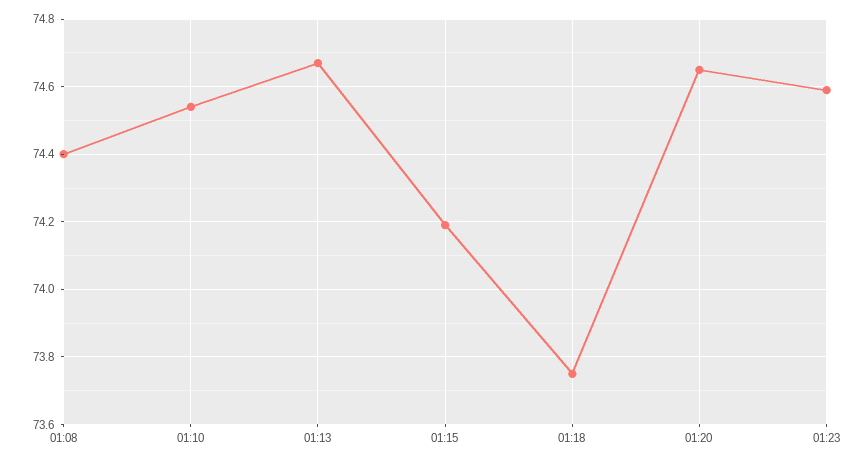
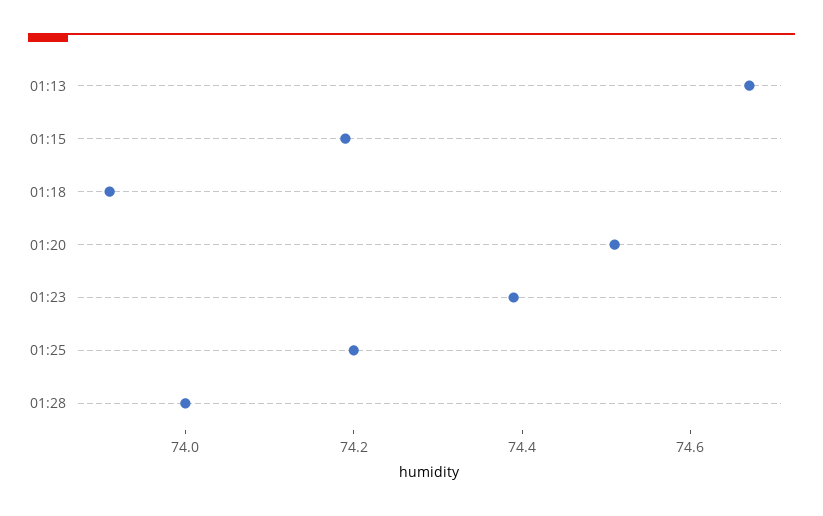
01:08: 74.4 -> none
01:10: 74.55 -> none
01:18: 73.75 -> 73.9
01:20: 74.65 -> 74.5
01:23: 74.6 -> 74.4
01:25: none -> 74.2
01:28: none -> 74

